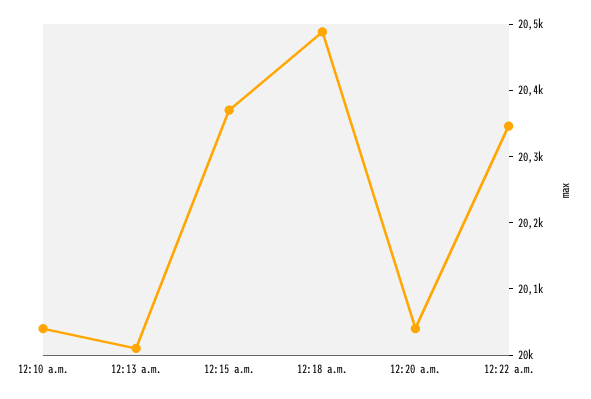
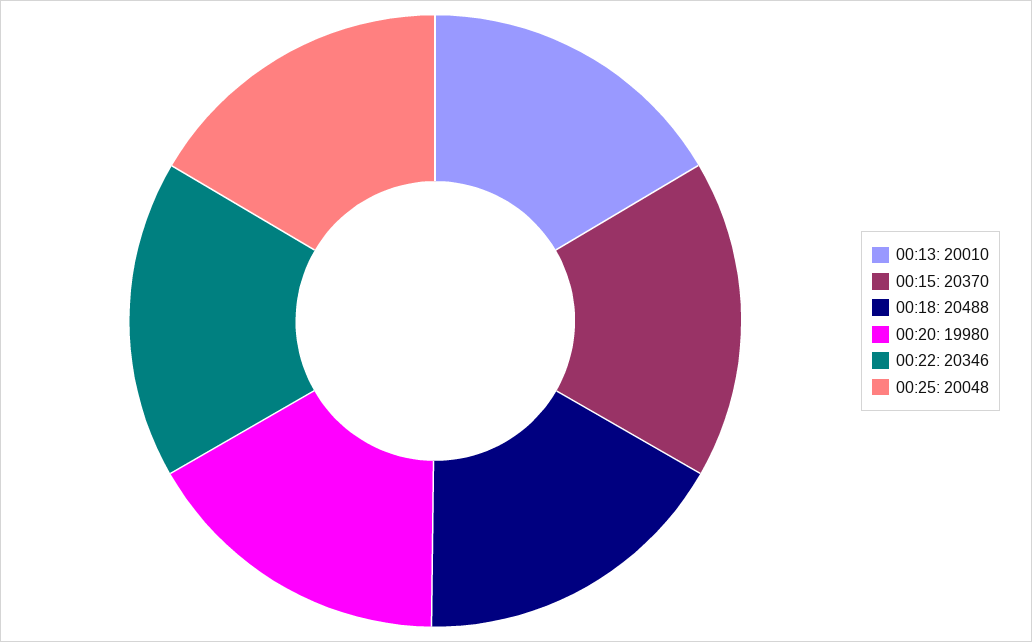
12:10 a.m.: 20040 -> none
12:20 a.m.: 20040 -> 19980
00:25: none -> 20048

